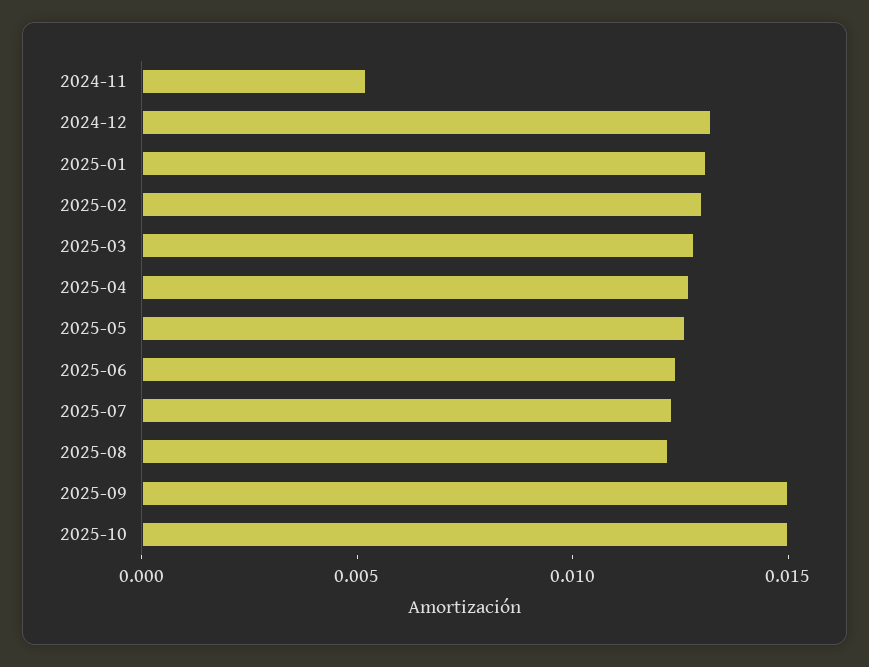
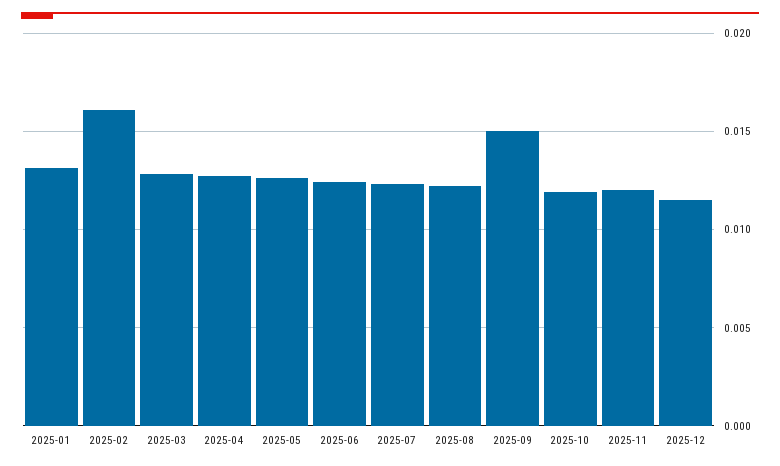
2024-11: 0.005 -> none
2024-12: 0.013 -> none
2025-02: 0.013 -> 0.016
2025-10: 0.015 -> 0.012
2025-11: none -> 0.012
2025-12: none -> 0.0115

